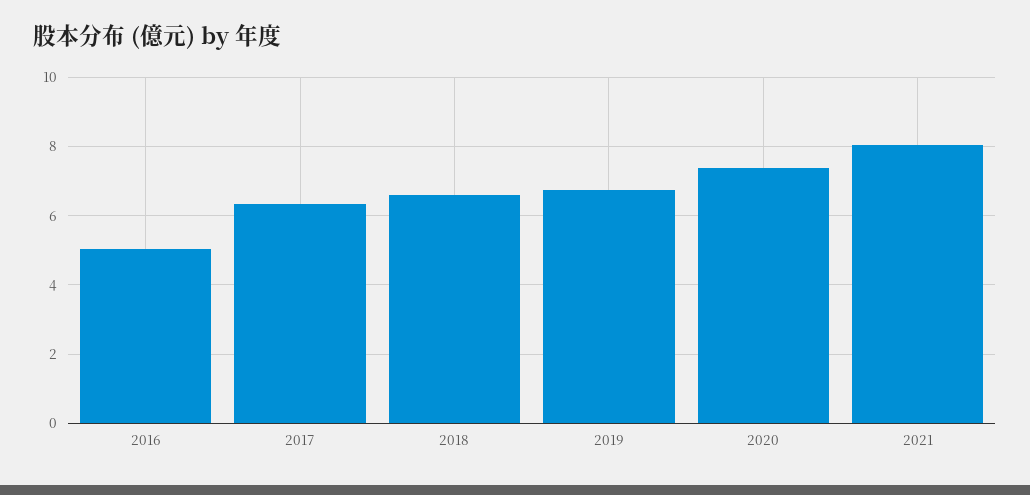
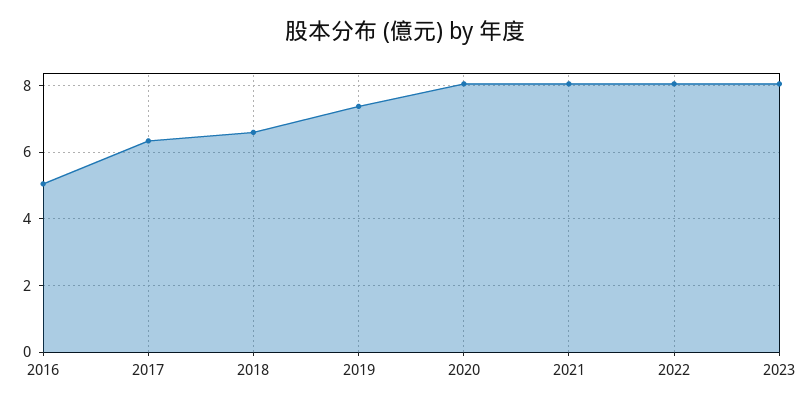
2019: 6.8 -> 7.4
2020: 7.4 -> 8
2022: none -> 8
2023: none -> 8

